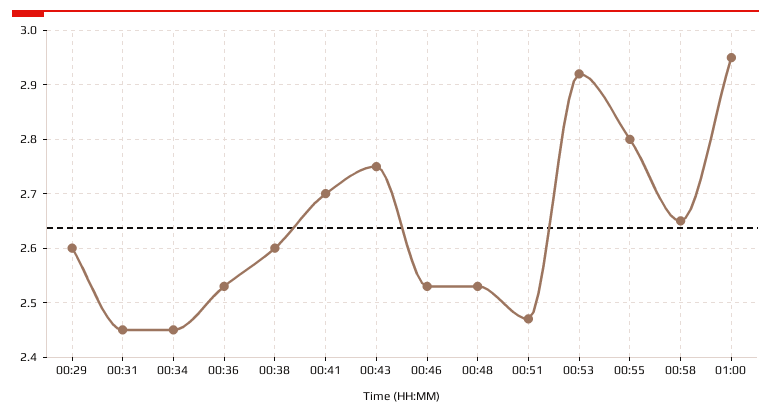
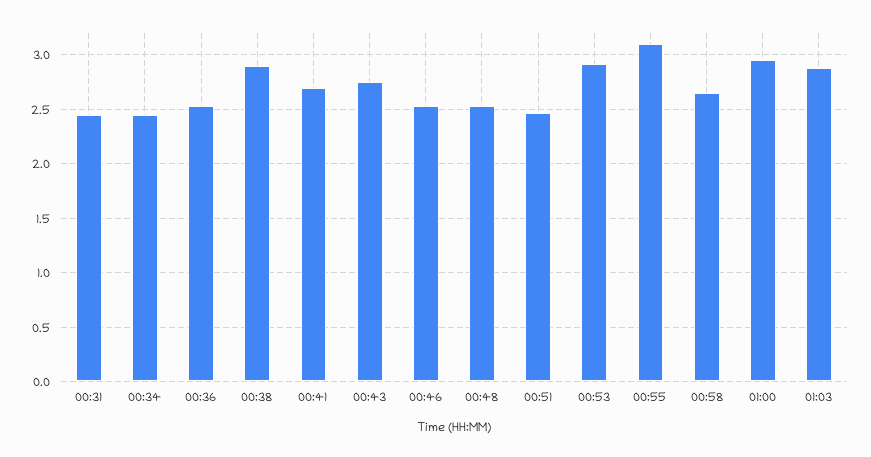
00:29: 2.6 -> none
00:38: 2.6 -> 2.9
00:55: 2.8 -> 3.1
01:03: none -> 2.9

